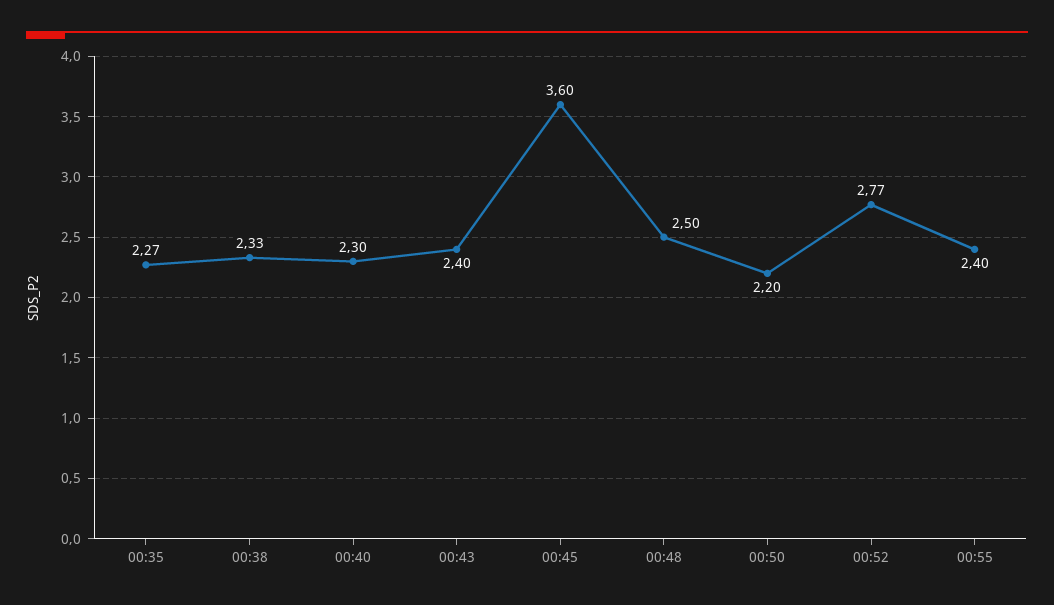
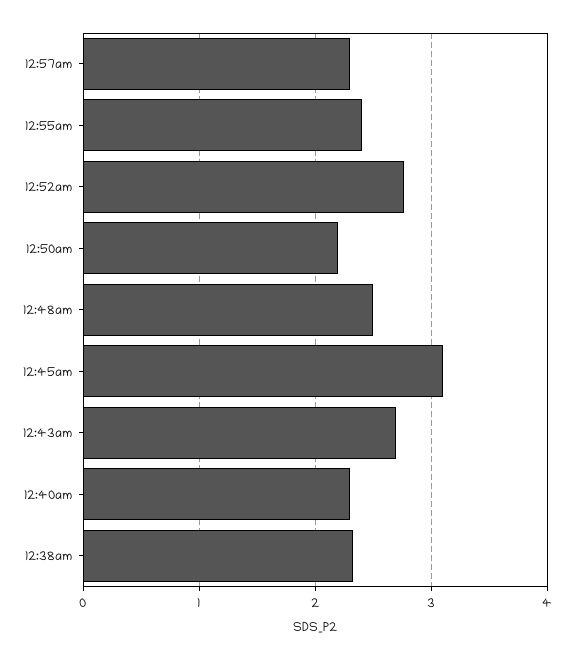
00:35: 2.27 -> none
00:43: 2.4 -> 2.7
00:45: 3.6 -> 3.1
12:57am: none -> 2.3

